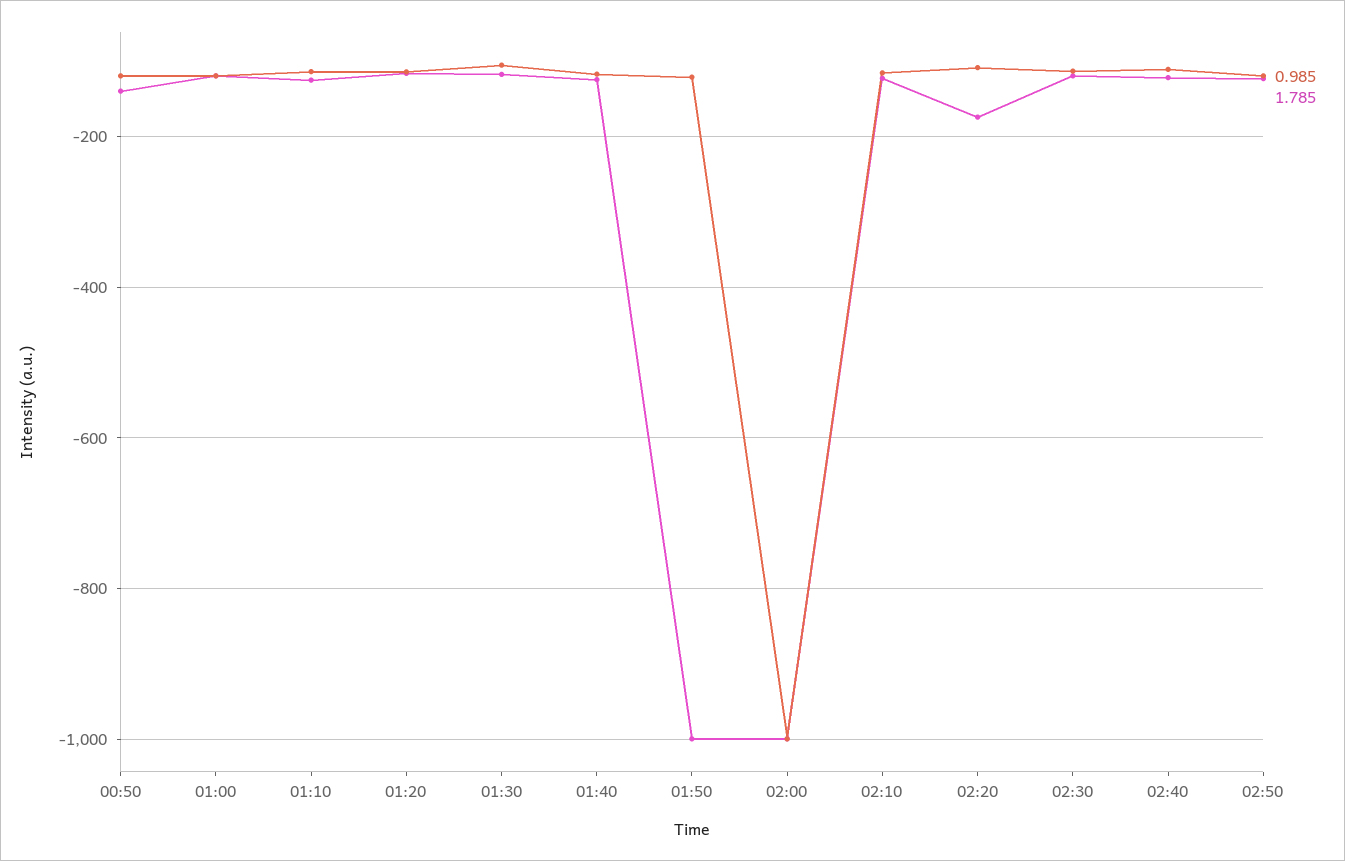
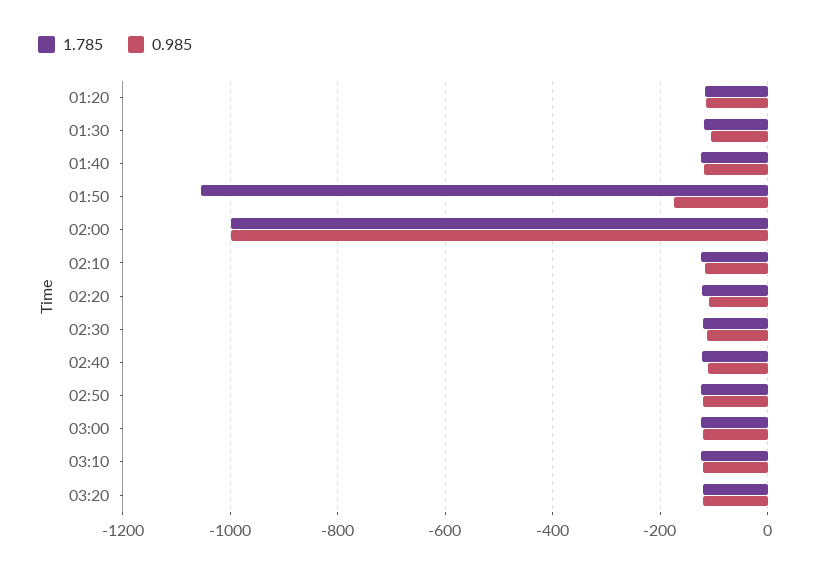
0.985, 00:50: -120 -> none
1.785, 00:50: -140 -> none
0.985, 01:00: -120 -> none
1.785, 01:00: -120 -> none
0.985, 01:10: -120 -> none
1.785, 01:10: -120 -> none
0.985, 01:50: -120 -> -180
1.785, 01:50: -1000 -> -1060
1.785, 02:20: -180 -> -120
1.785, 03:00: none -> -120
0.985, 03:00: none -> -120
1.785, 03:10: none -> -120
0.985, 03:10: none -> -120
1.785, 03:20: none -> -120
0.985, 03:20: none -> -120

